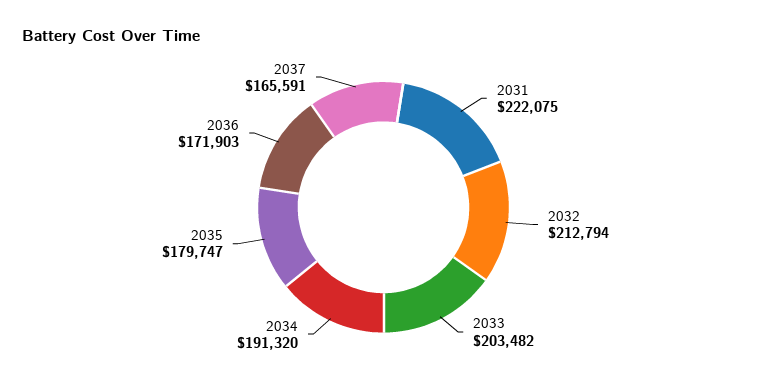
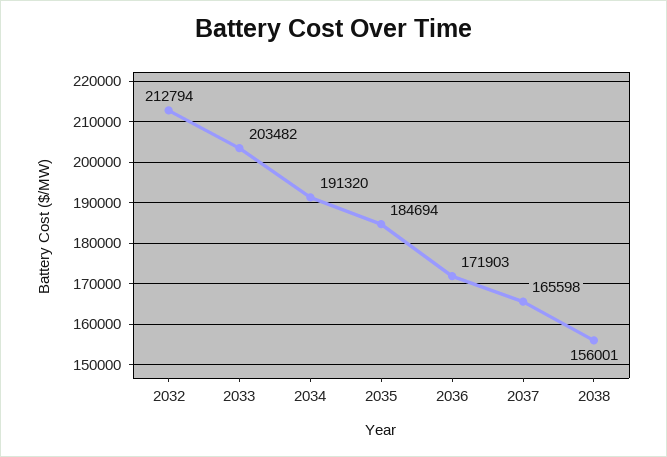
2031: 222075 -> none
2035: 179747 -> 184694
2037: 165591 -> 165598
2038: none -> 156001

